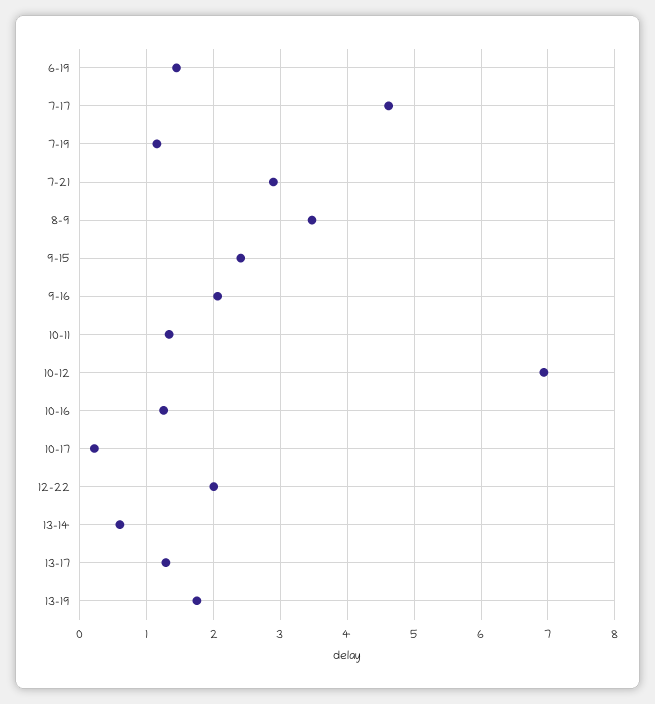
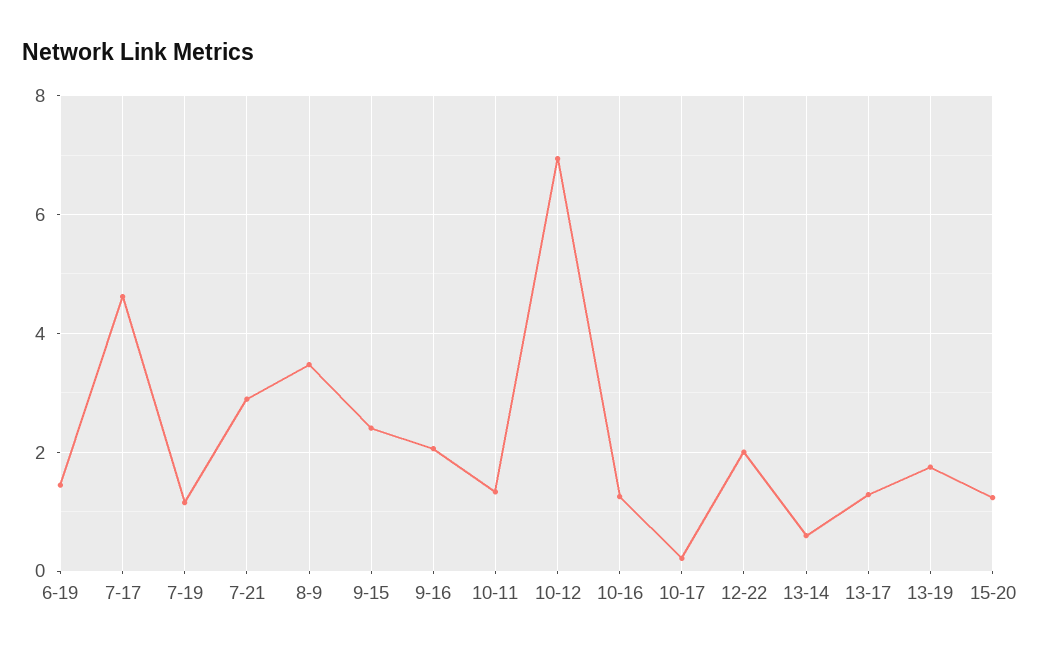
15-20: none -> 1.2

